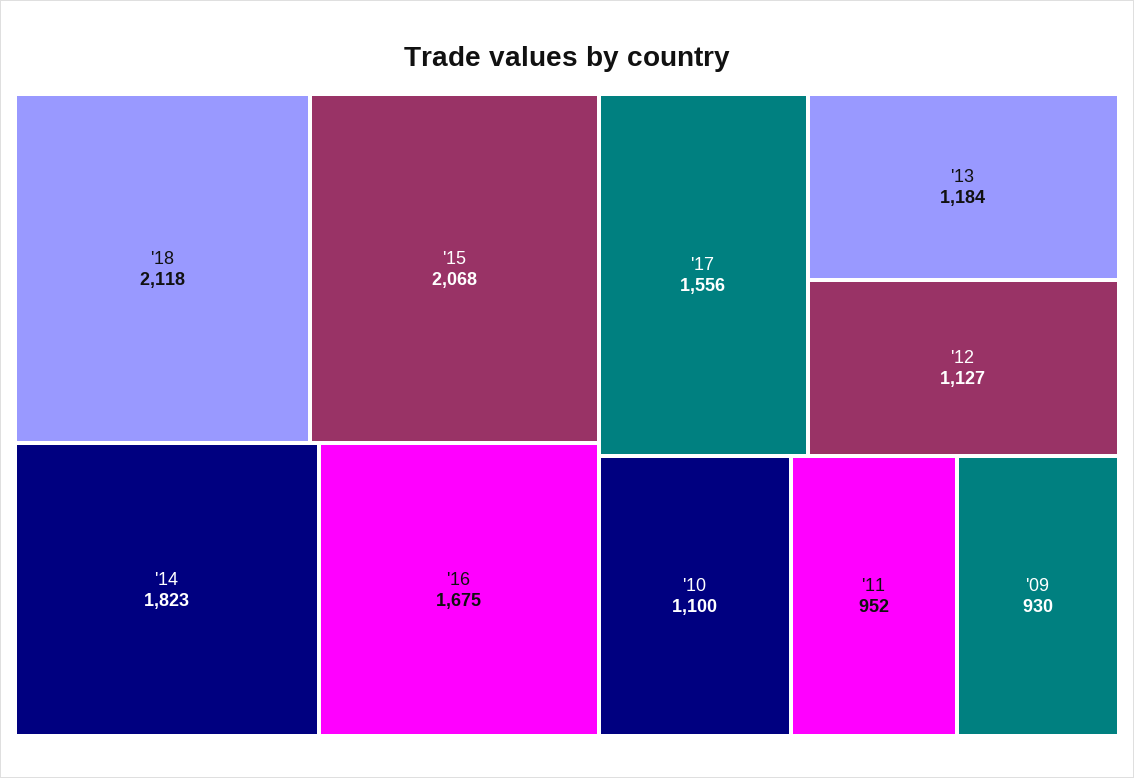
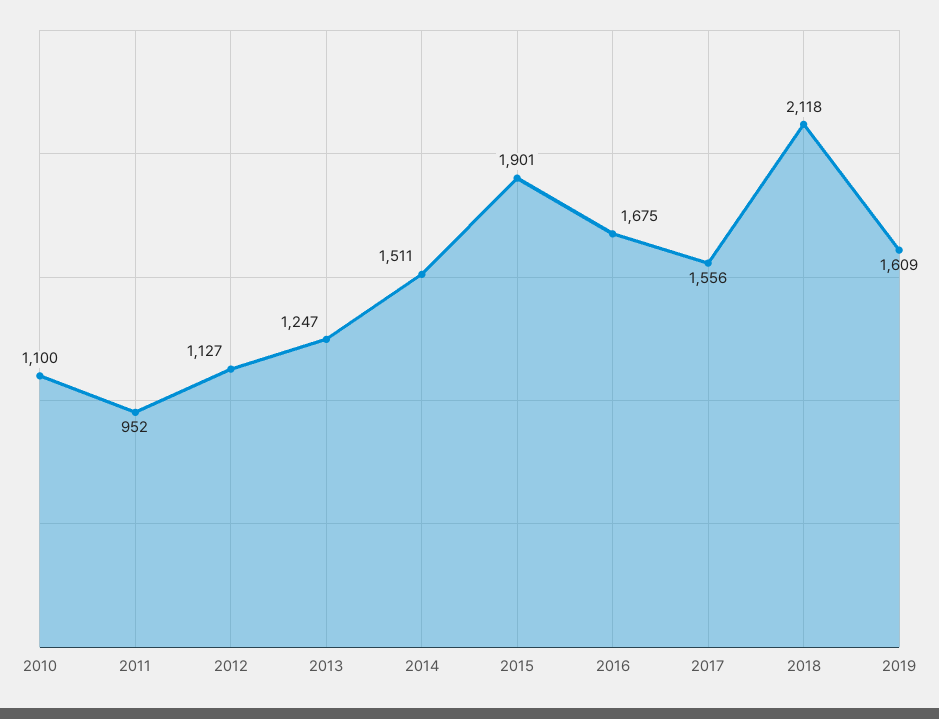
'15: 2068 -> 1901
'14: 1823 -> 1511
'13: 1184 -> 1247
'09: 930 -> none
2019: none -> 1609

